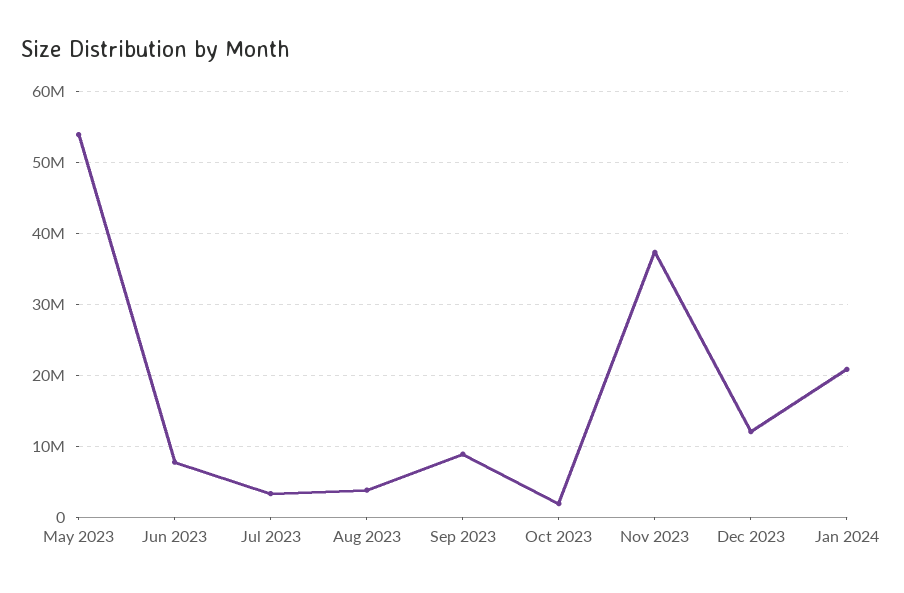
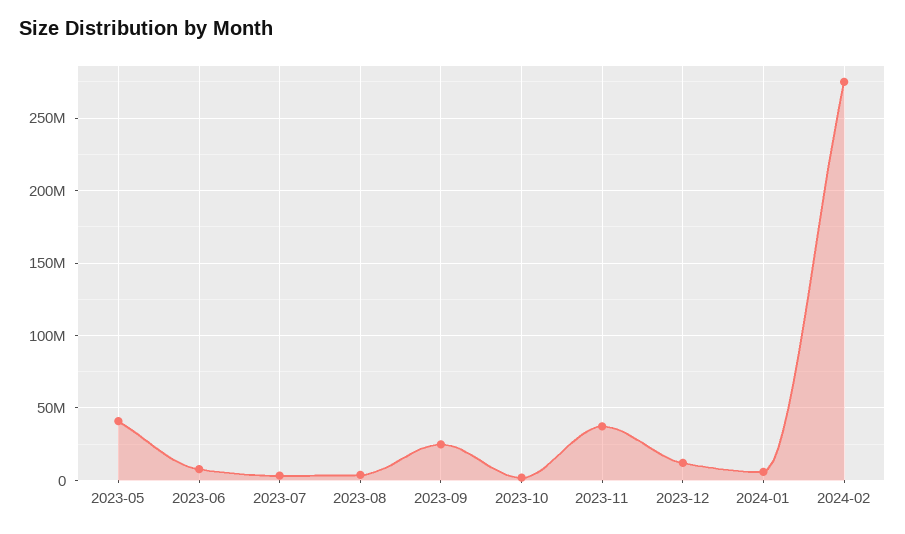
May 2023: 54000000 -> 40000000
Sep 2023: 9000000 -> 25000000
Jan 2024: 21000000 -> 5000000
2024-02: none -> 275000000

